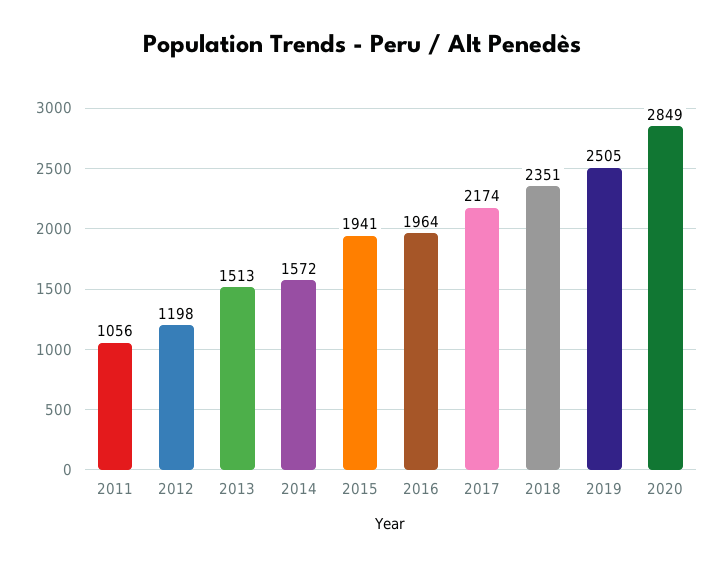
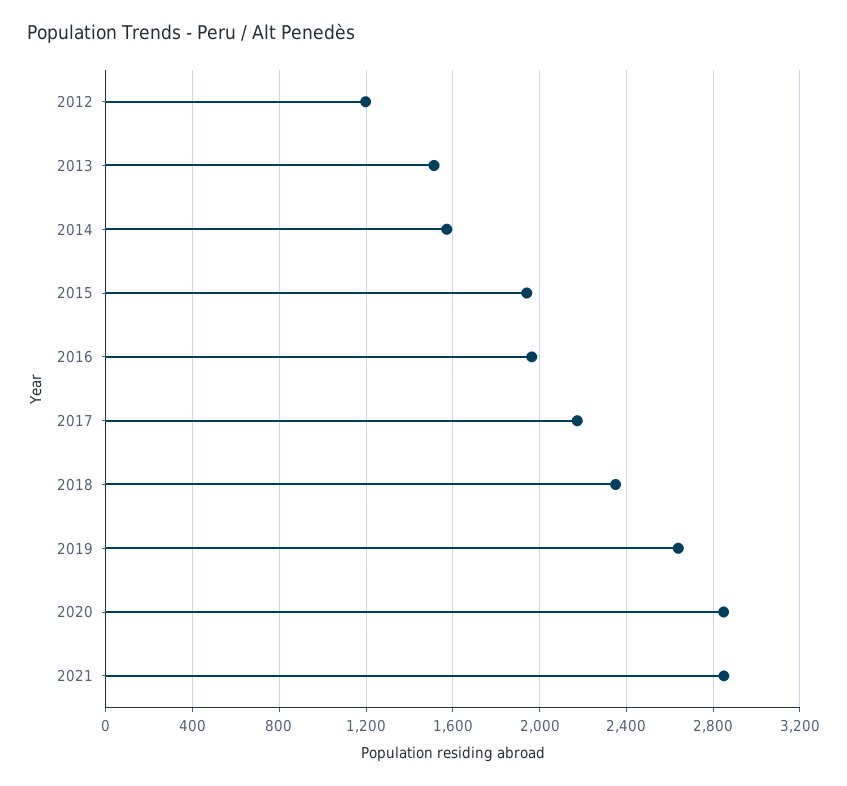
2011: 1056 -> none
2019: 2505 -> 2650
2021: none -> 2850

